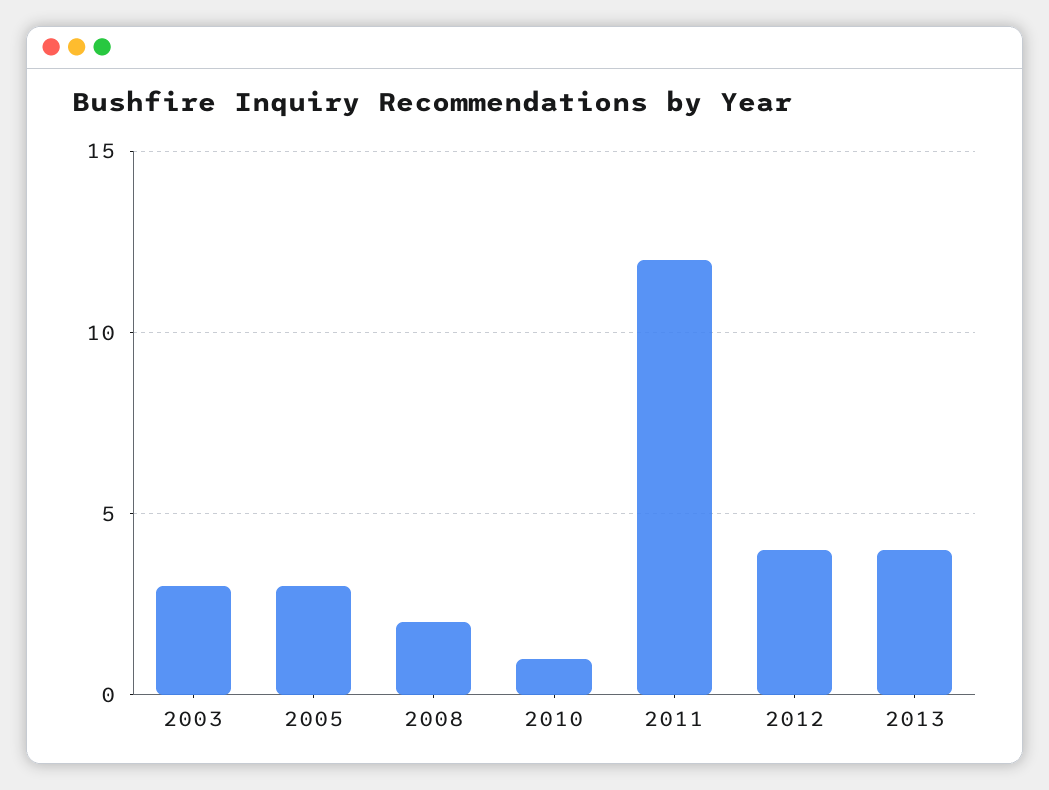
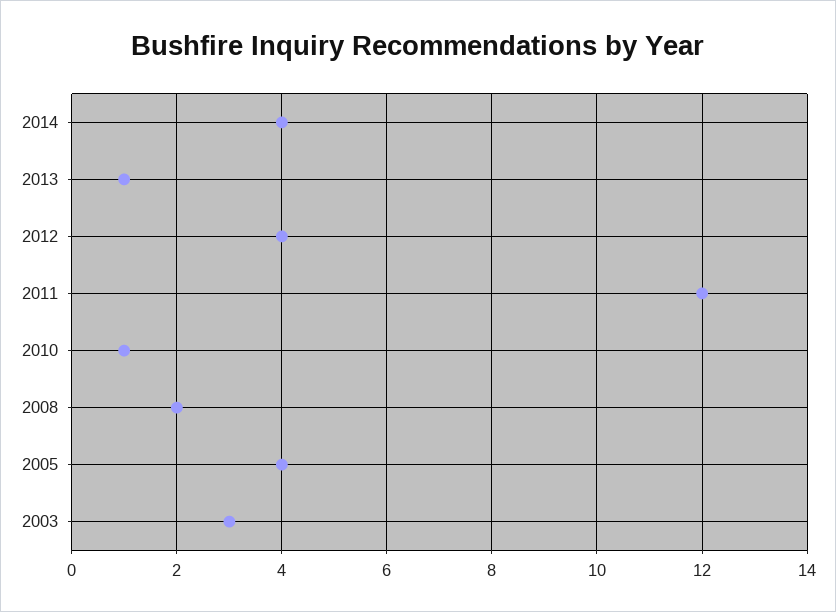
2005: 3 -> 4
2013: 4 -> 1
2014: none -> 4

